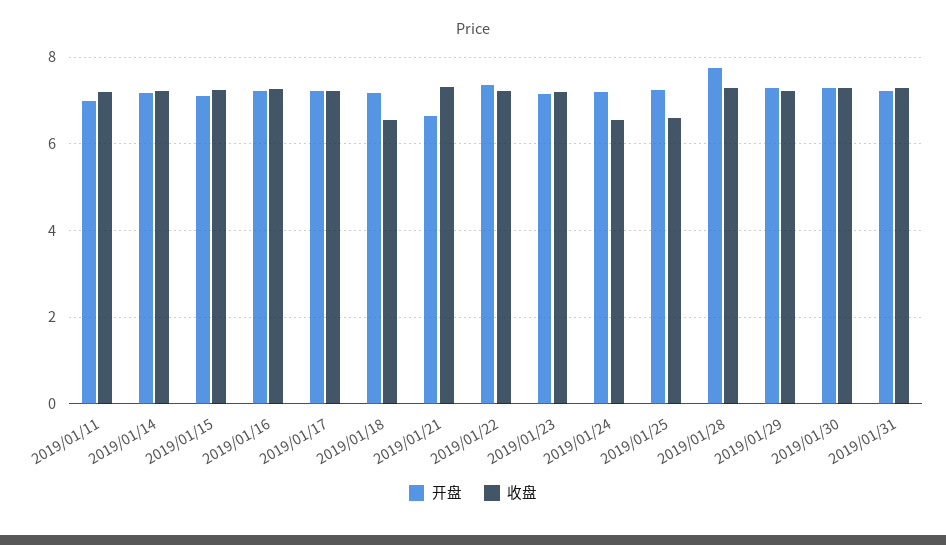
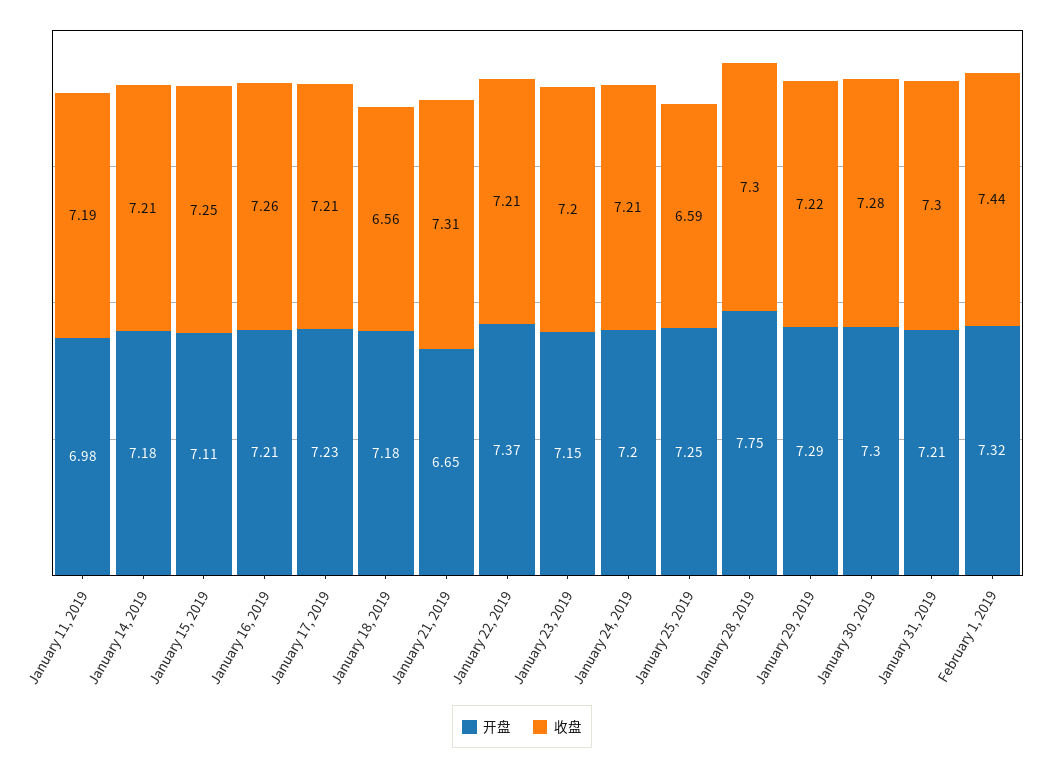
收盘, 2019/01/24: 6.6 -> 7.21
开盘, February 1, 2019: none -> 7.32
收盘, February 1, 2019: none -> 7.44

